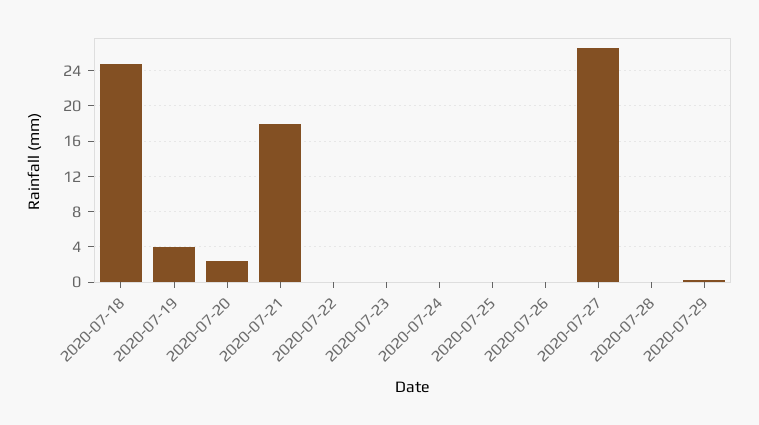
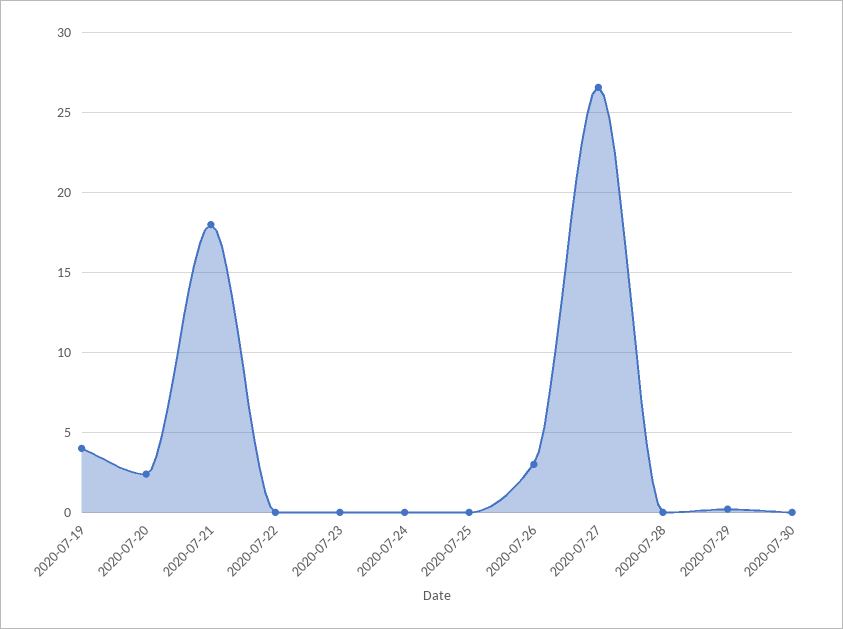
2020-07-18: 25 -> none
2020-07-26: 0 -> 3
2020-07-30: none -> 0

